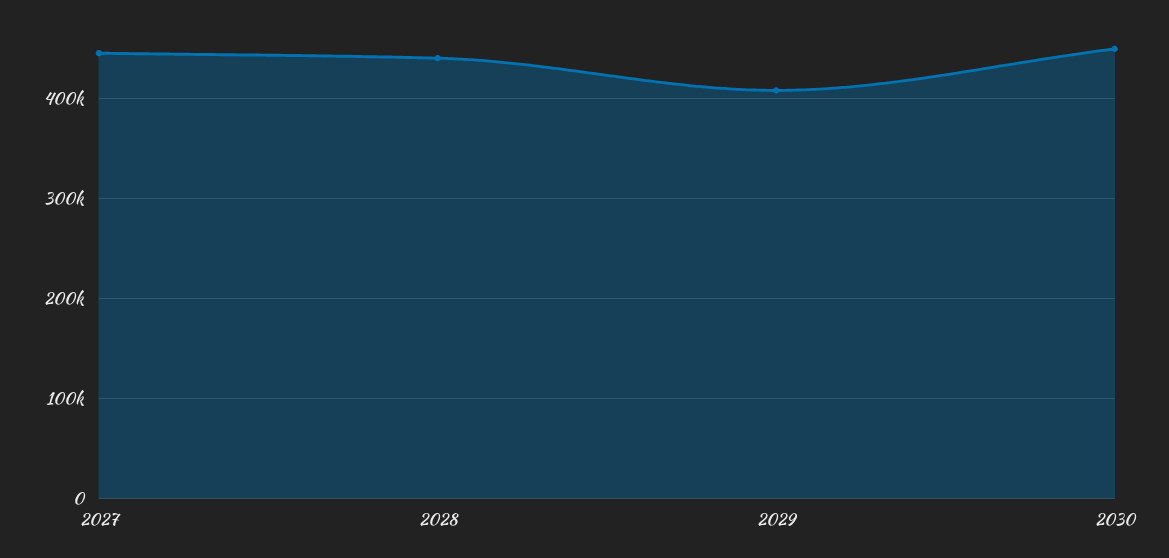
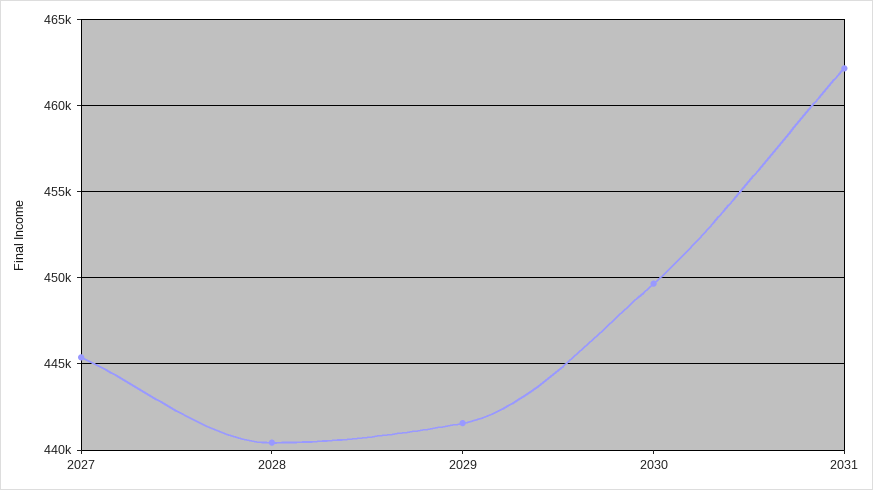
2029: 410000 -> 441500
2031: none -> 462000

